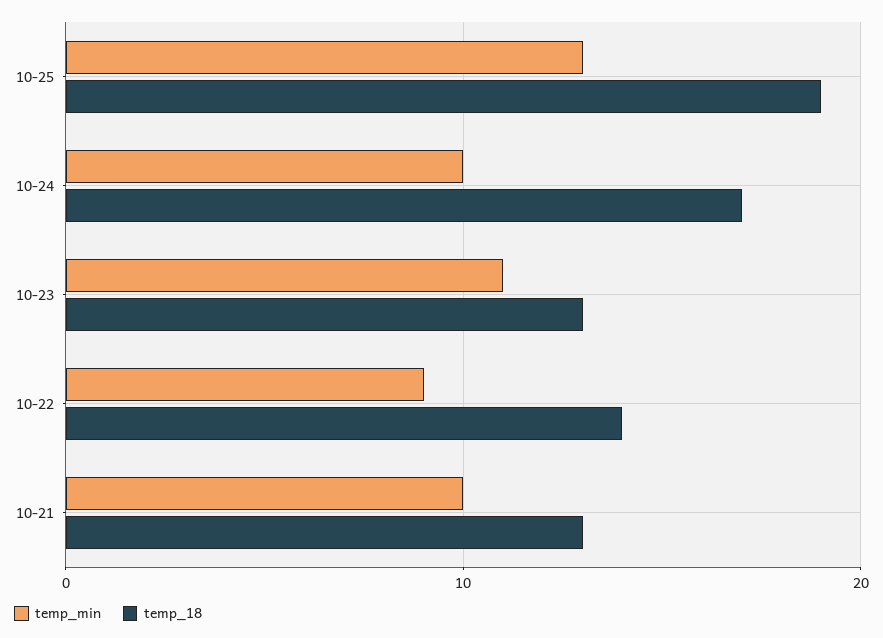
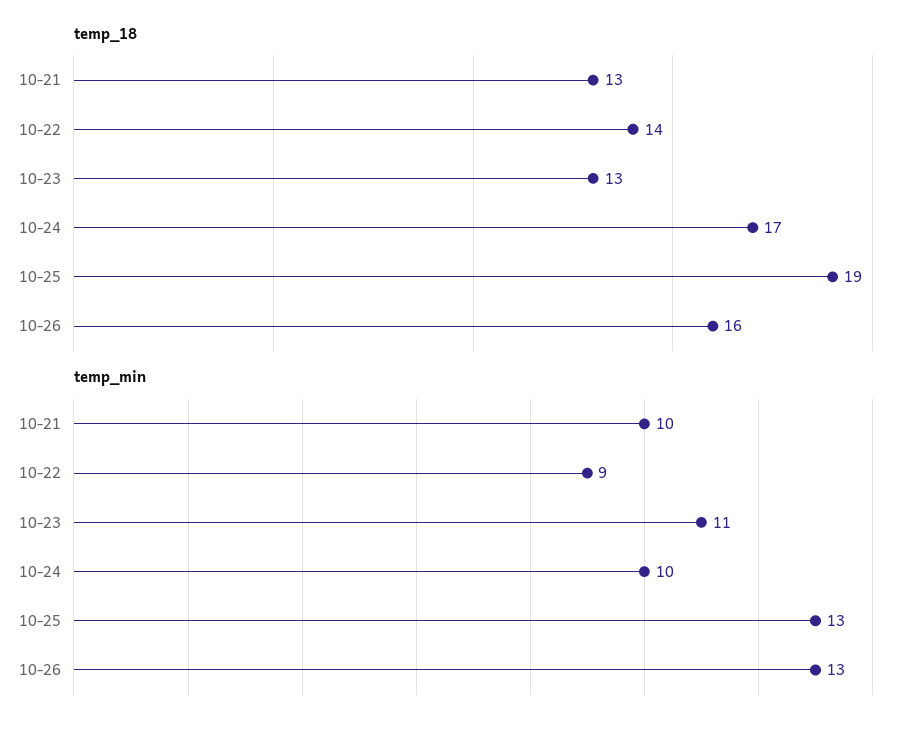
temp_18, 10-26: none -> 16
temp_min, 10-26: none -> 13

